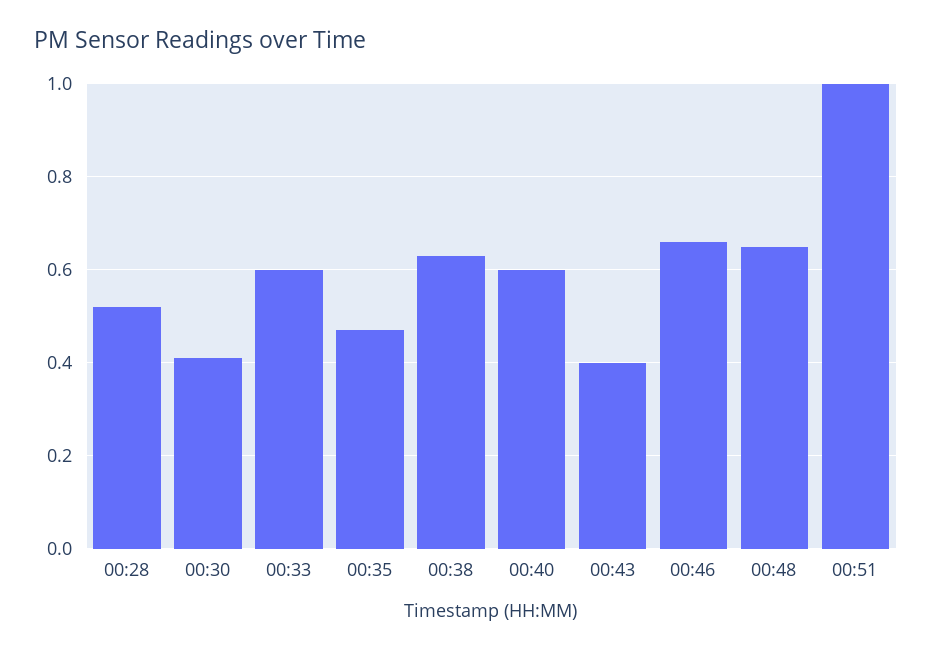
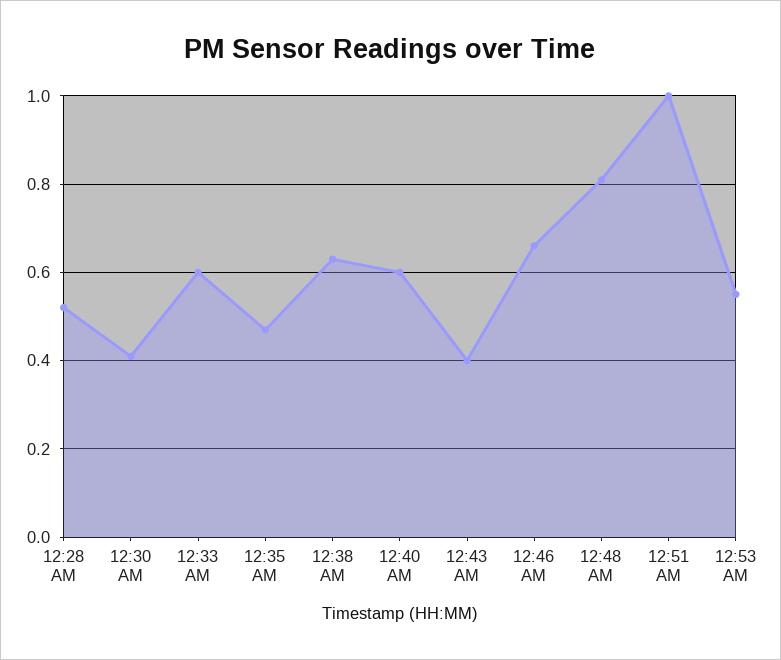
00:48: 0.65 -> 0.8
12:53 AM: none -> 0.55

